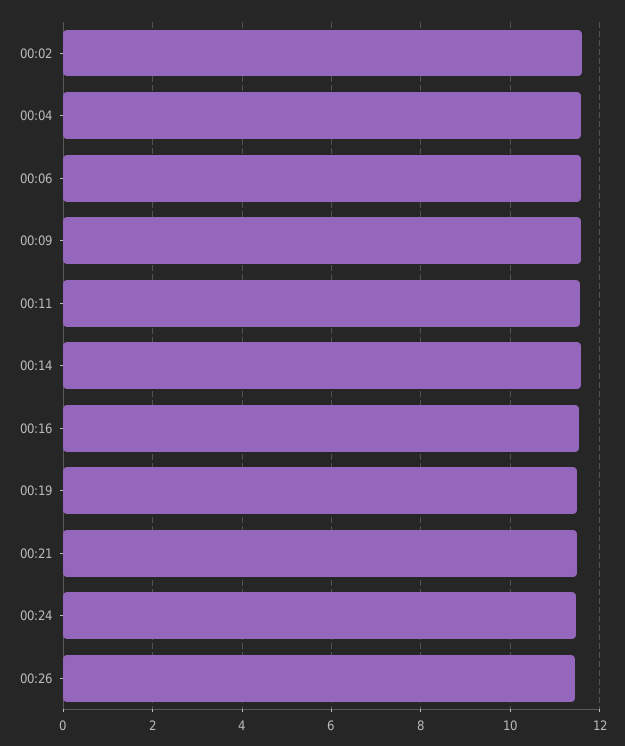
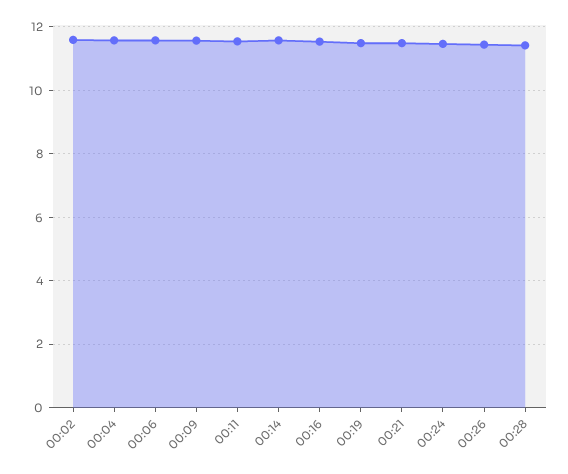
00:28: none -> 11.4

